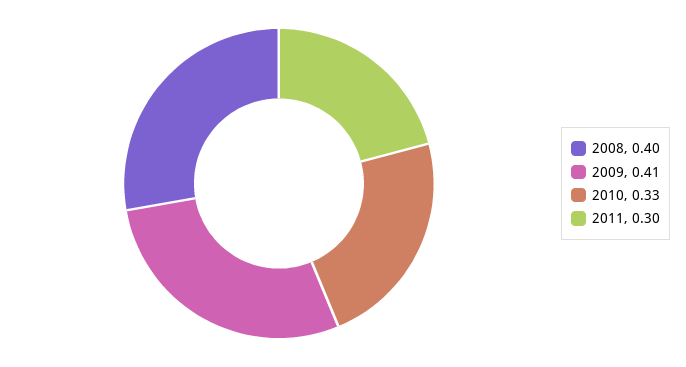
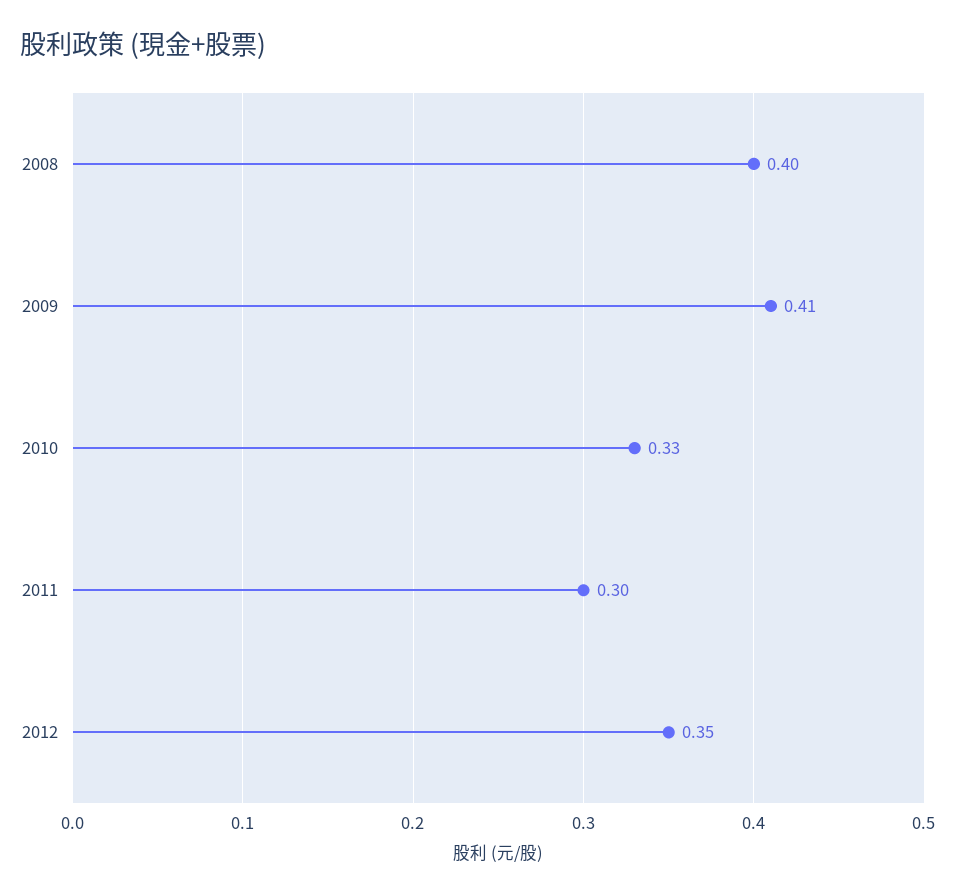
2012: none -> 0.35

